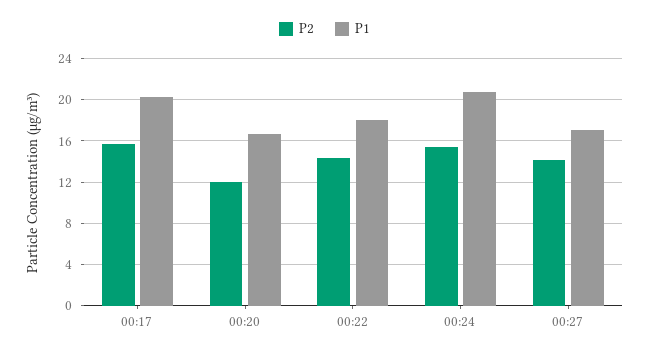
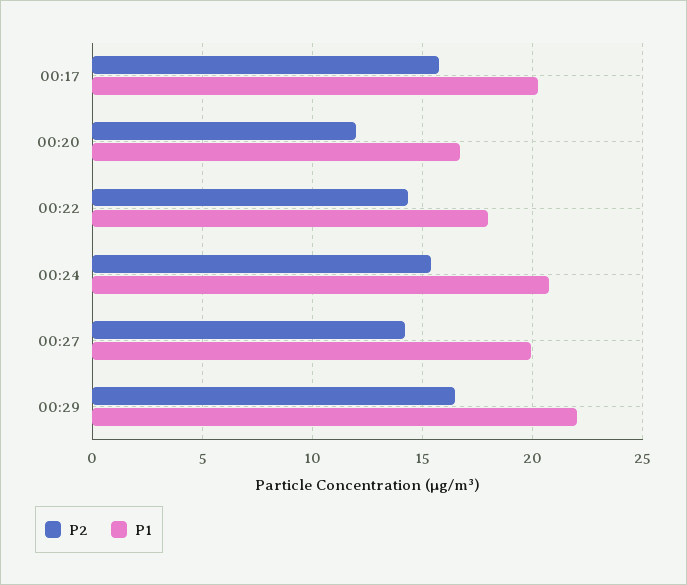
P1, 00:27: 17 -> 20
P2, 00:29: none -> 16.5
P1, 00:29: none -> 22

